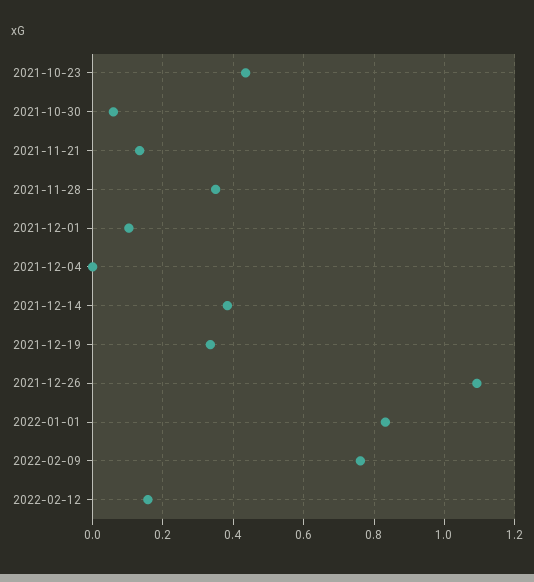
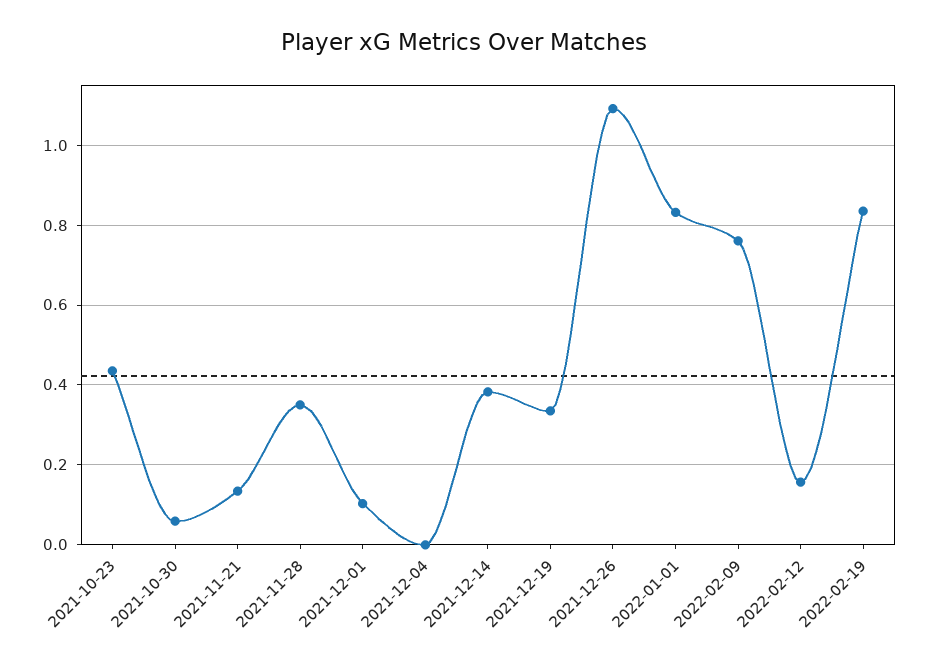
2022-02-19: none -> 0.84

